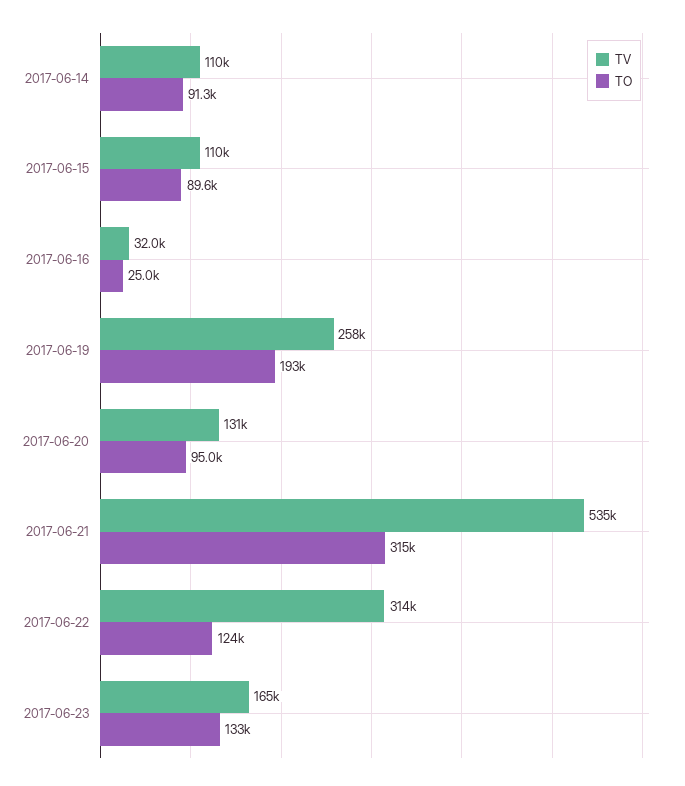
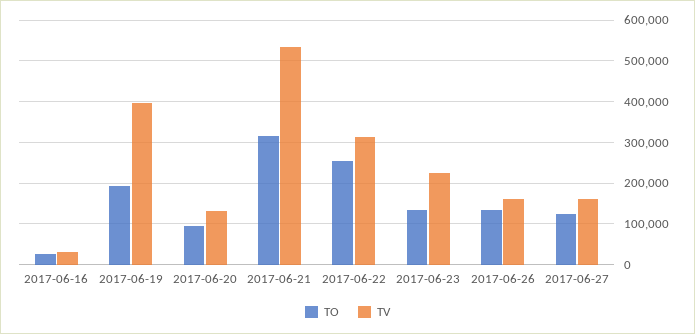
TV, 2017-06-14: 110000 -> none
TO, 2017-06-14: 91300 -> none
TV, 2017-06-15: 110000 -> none
TO, 2017-06-15: 89600 -> none
TV, 2017-06-19: 258000 -> 400000
TO, 2017-06-22: 124000 -> 260000
TV, 2017-06-23: 165000 -> 220000
TO, 2017-06-26: none -> 140000
TV, 2017-06-26: none -> 160000
TO, 2017-06-27: none -> 120000
TV, 2017-06-27: none -> 160000

